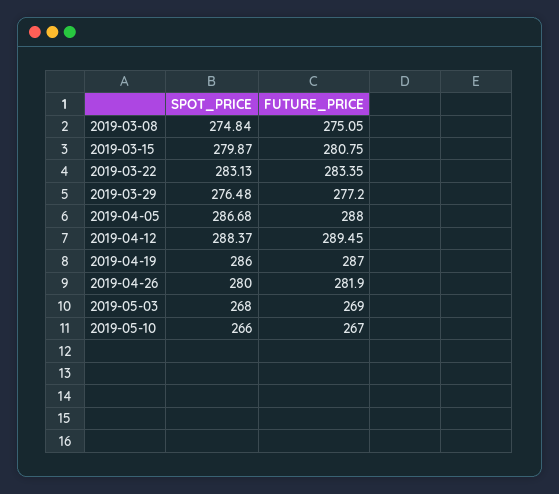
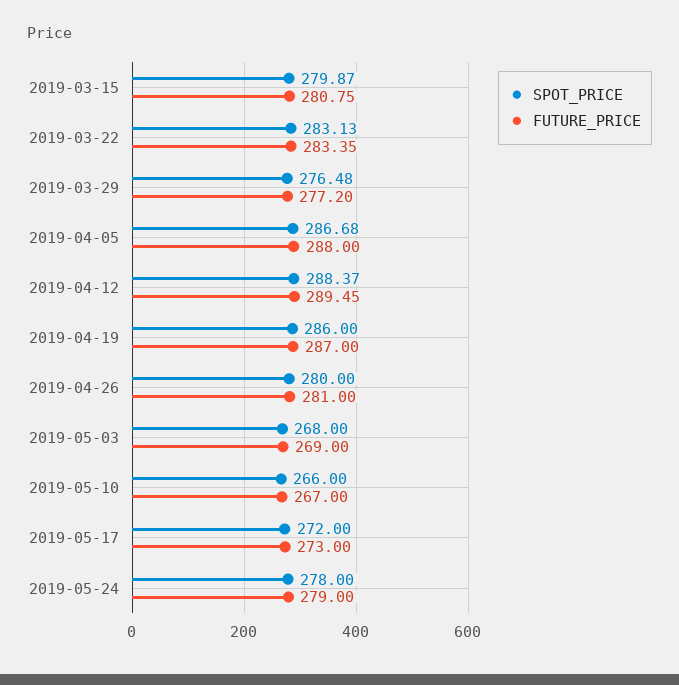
SPOT_PRICE, 2019-03-08: 274.84 -> none
FUTURE_PRICE, 2019-03-08: 275.05 -> none
FUTURE_PRICE, 2019-04-26: 281.9 -> 281
SPOT_PRICE, 2019-05-17: none -> 272
FUTURE_PRICE, 2019-05-17: none -> 273
SPOT_PRICE, 2019-05-24: none -> 278
FUTURE_PRICE, 2019-05-24: none -> 279

